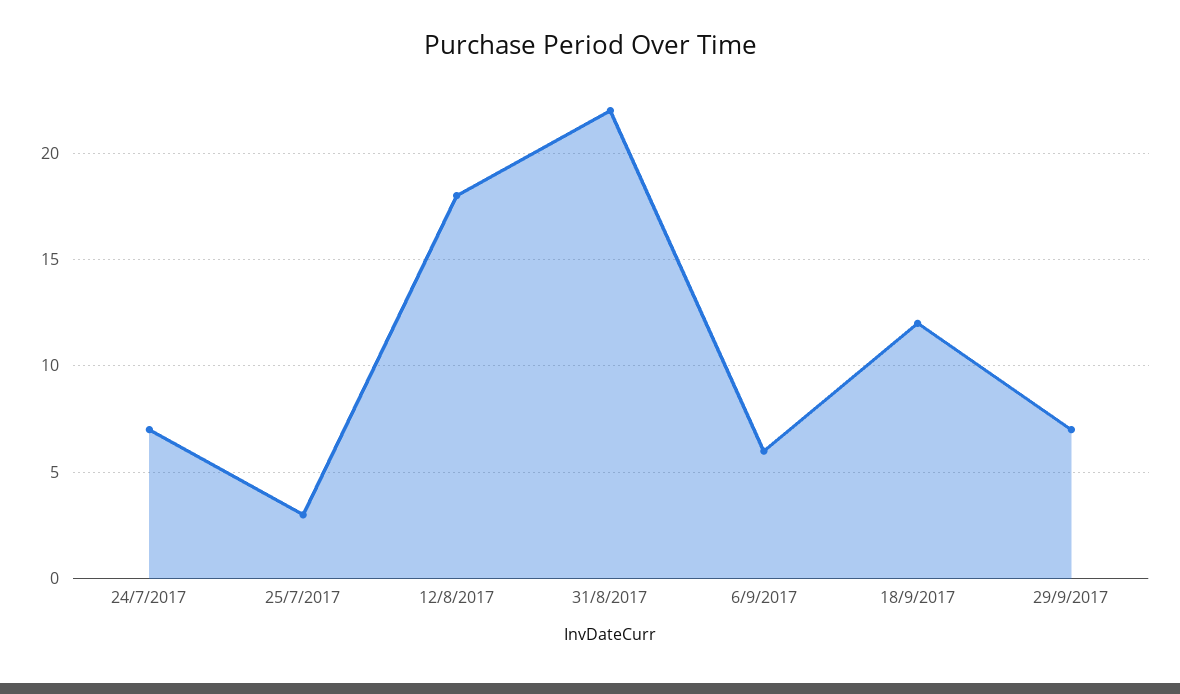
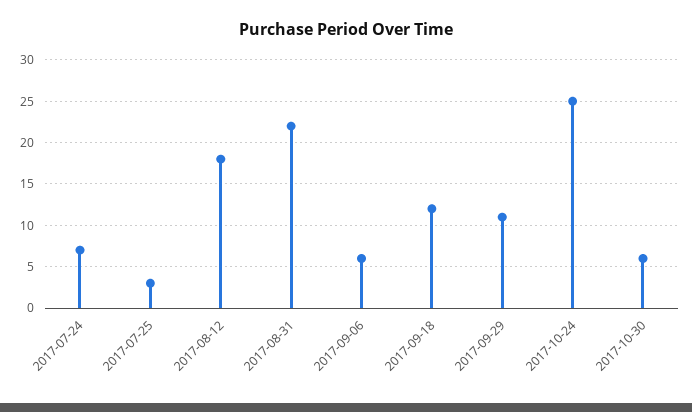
29/9/2017: 7 -> 11
2017-10-24: none -> 25
2017-10-30: none -> 6

